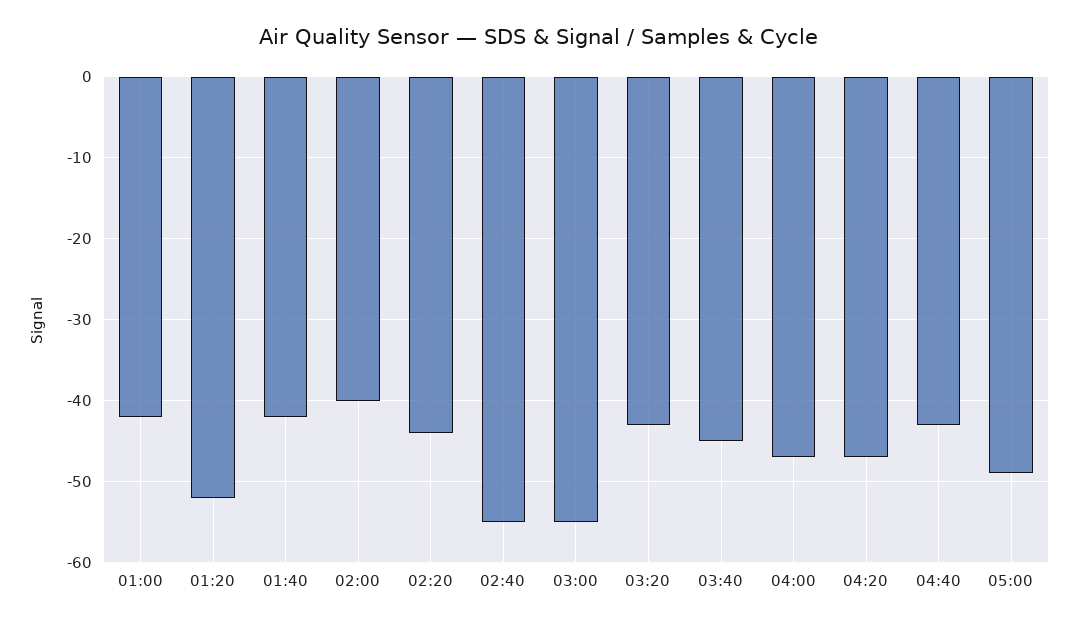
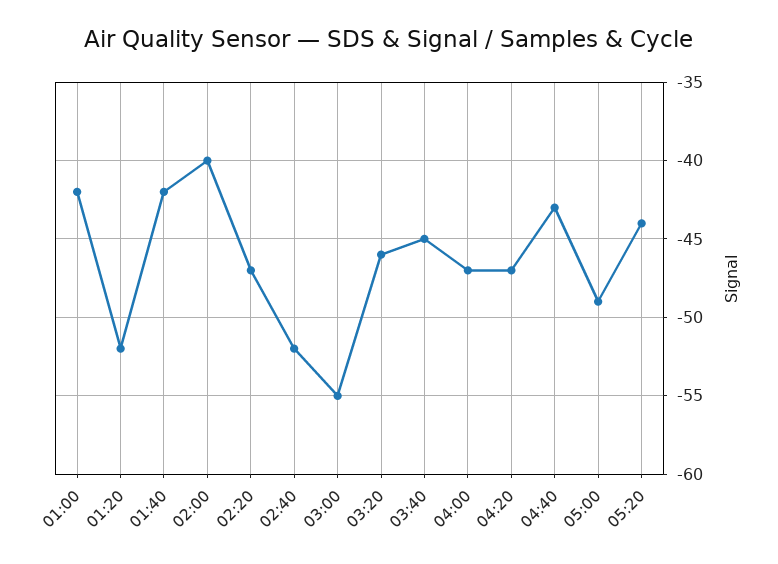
02:20: -44 -> -47
02:40: -55 -> -52
03:20: -43 -> -46
05:20: none -> -44

